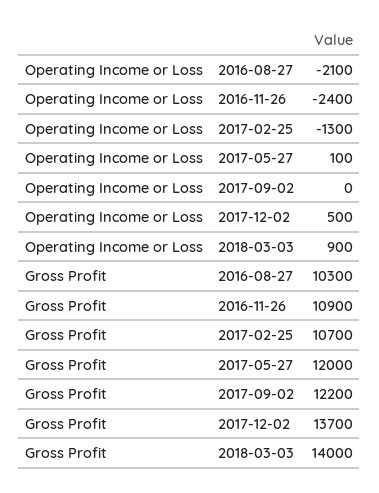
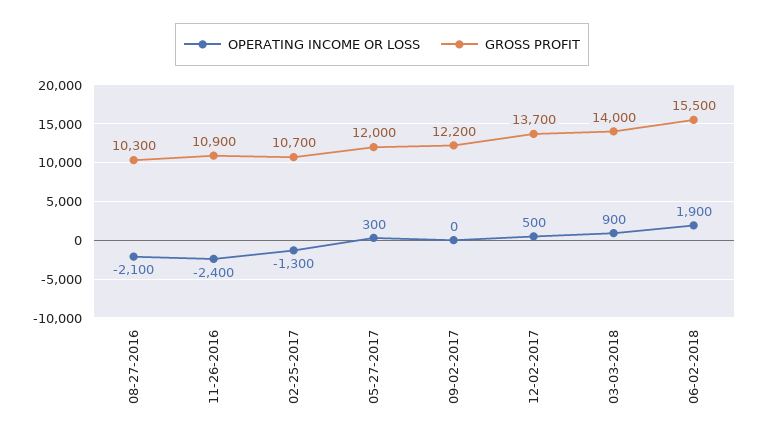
Operating Income or Loss, 2017-05-27: 100 -> 300
Operating Income or Loss, 06-02-2018: none -> 1900
Gross Profit, 06-02-2018: none -> 15500

